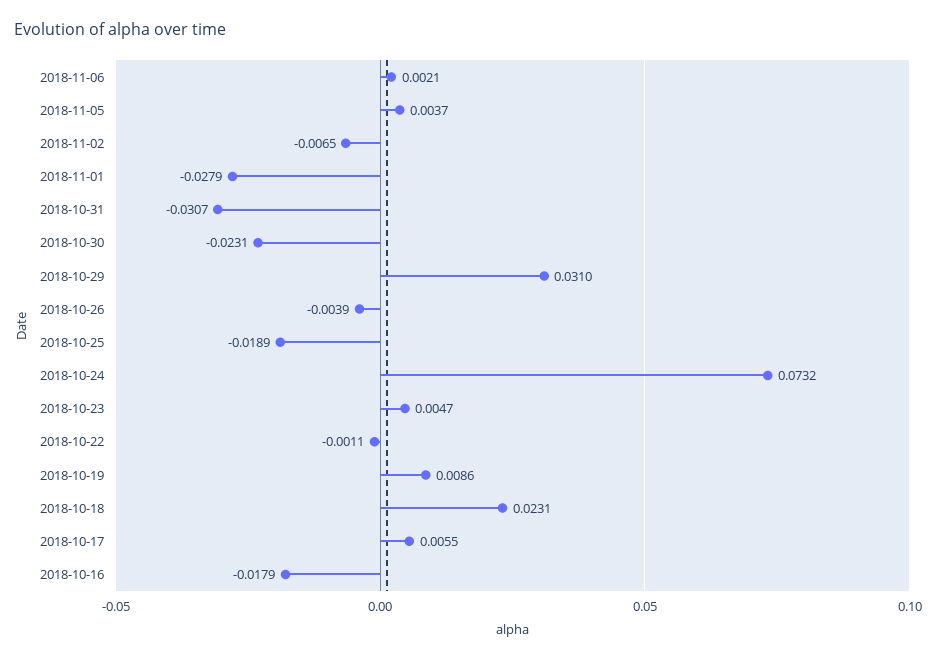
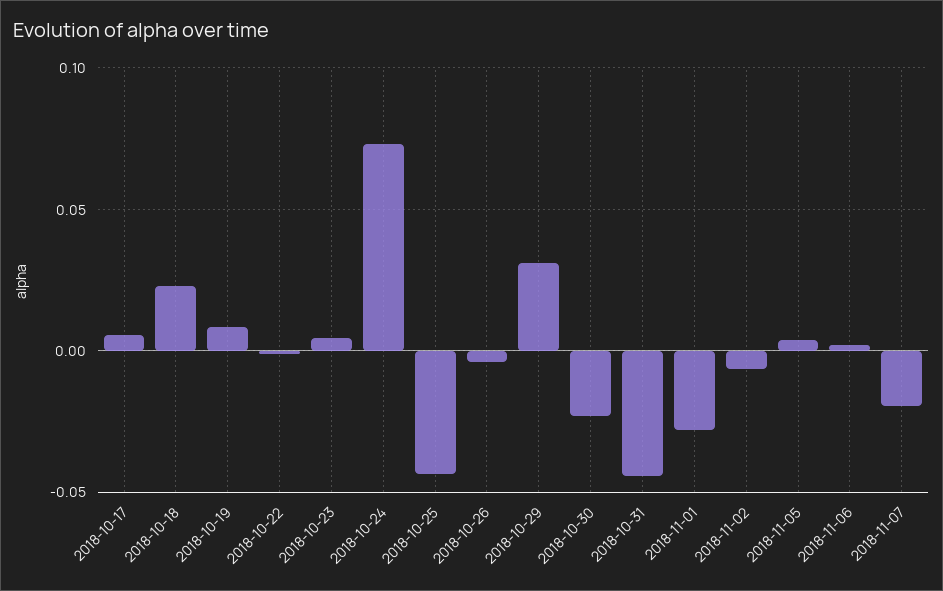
2018-10-31: -0.0307 -> -0.045
2018-10-25: -0.0189 -> -0.045
2018-10-16: -0.0179 -> none
2018-11-07: none -> -0.02

